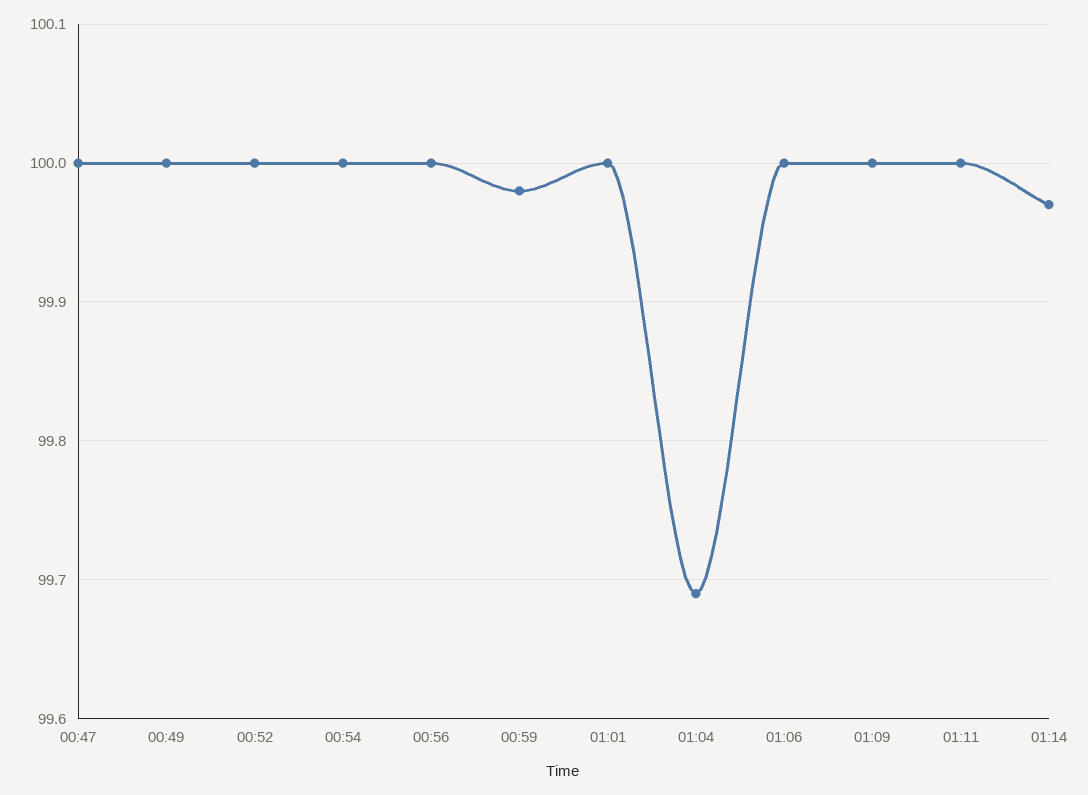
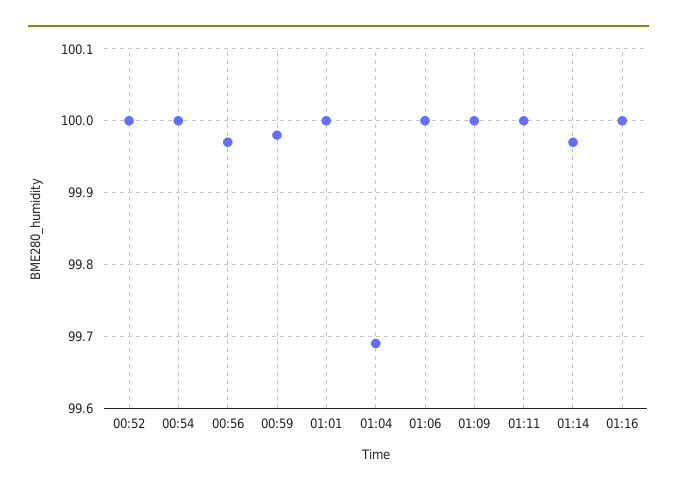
00:47: 100 -> none
00:49: 100 -> none
00:56: 100 -> 99.97
01:16: none -> 100

